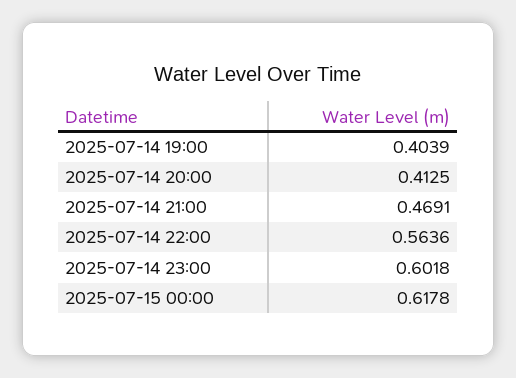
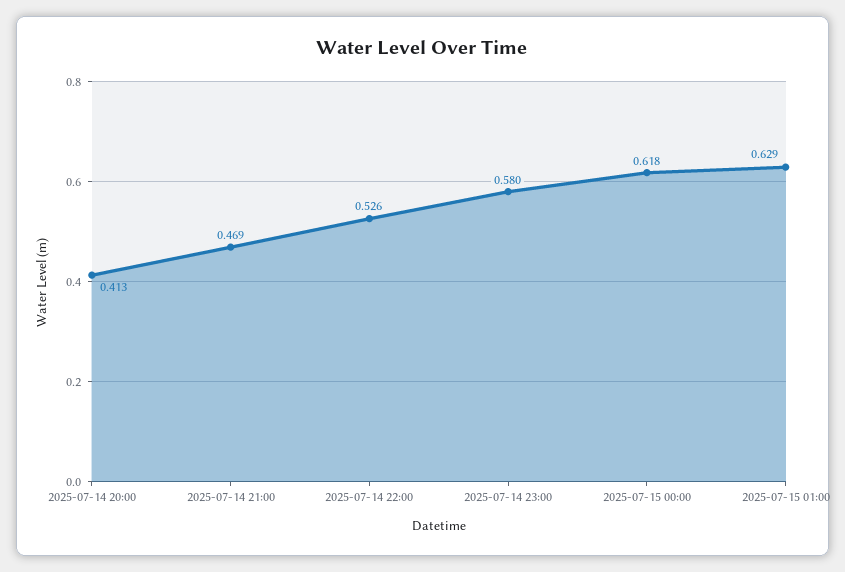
2025-07-14 19:00: 0.4039 -> none
2025-07-14 22:00: 0.5636 -> 0.526
2025-07-14 23:00: 0.6018 -> 0.58
2025-07-15 01:00: none -> 0.629

